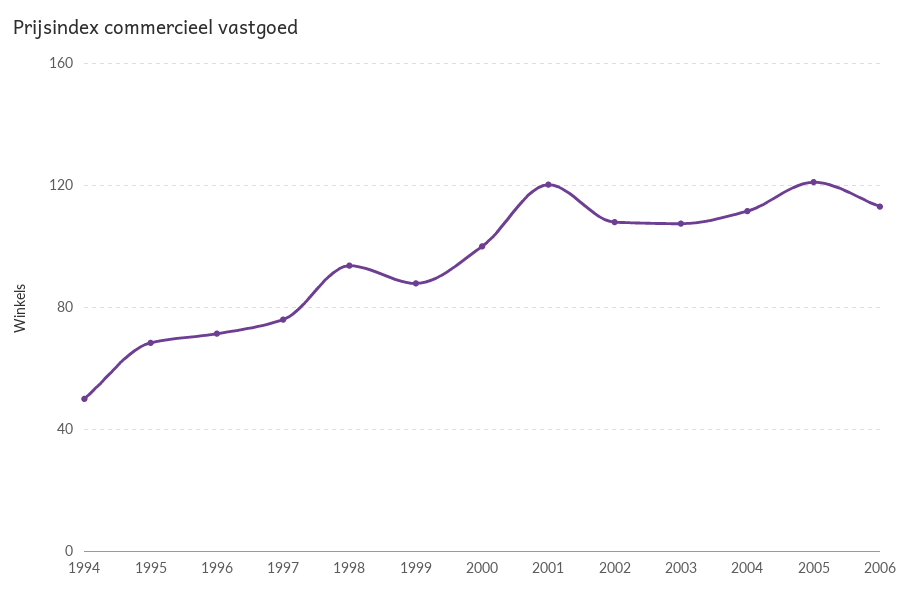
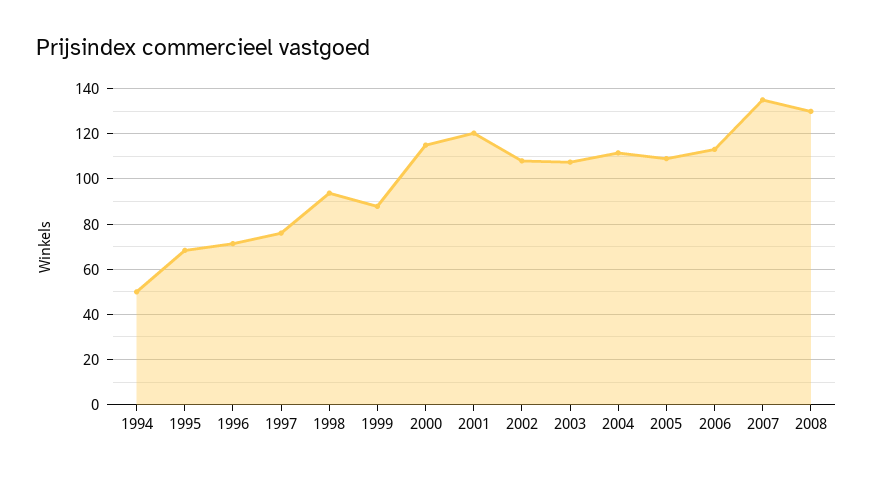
2000: 100 -> 115
2005: 120 -> 110
2007: none -> 135
2008: none -> 130

